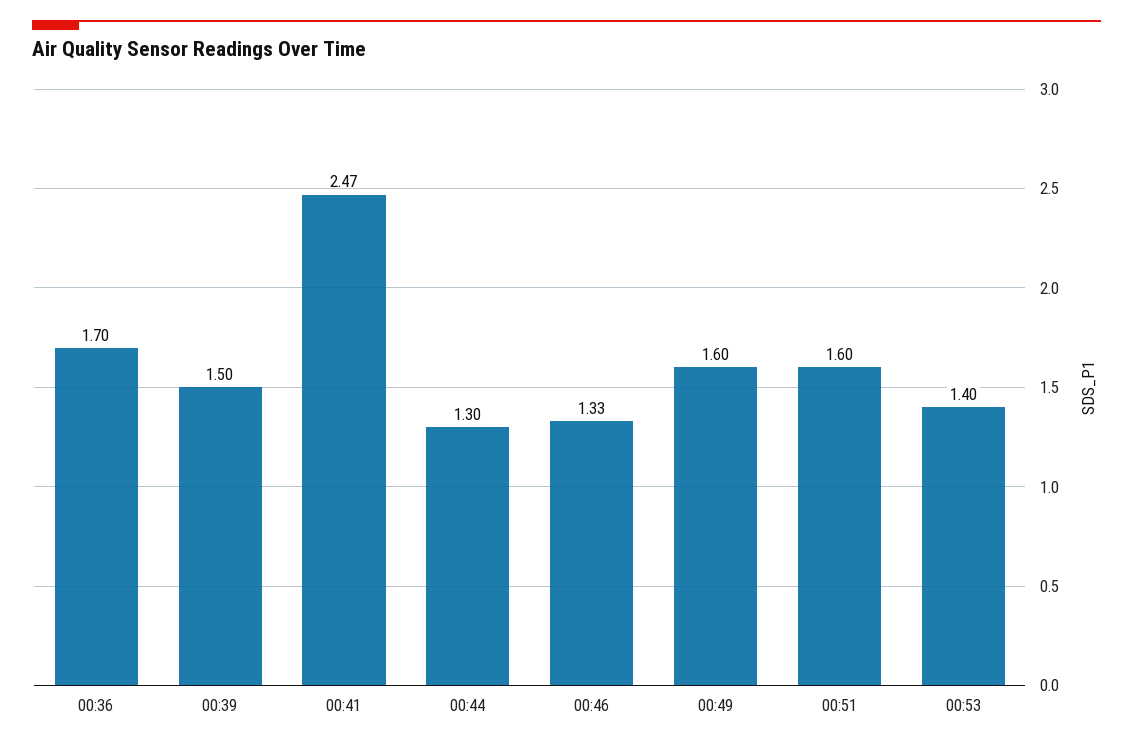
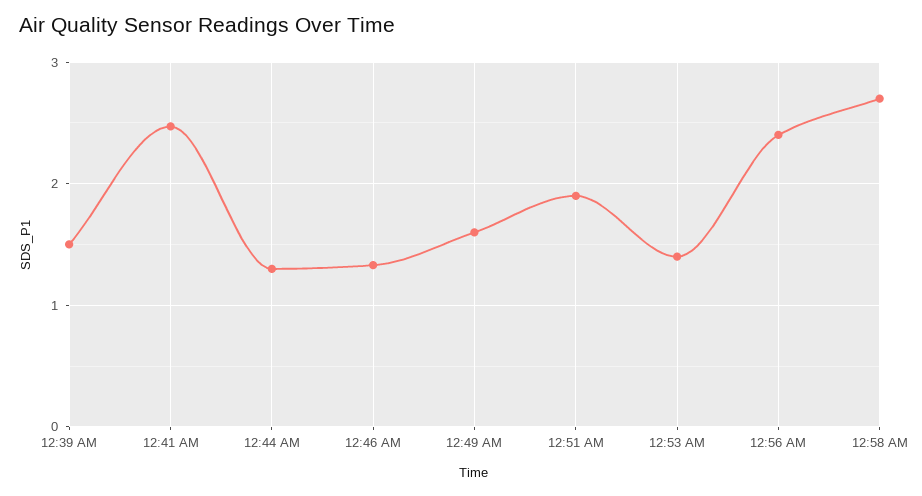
00:36: 1.7 -> none
00:51: 1.6 -> 1.9
12:56 AM: none -> 2.4
12:58 AM: none -> 2.7

